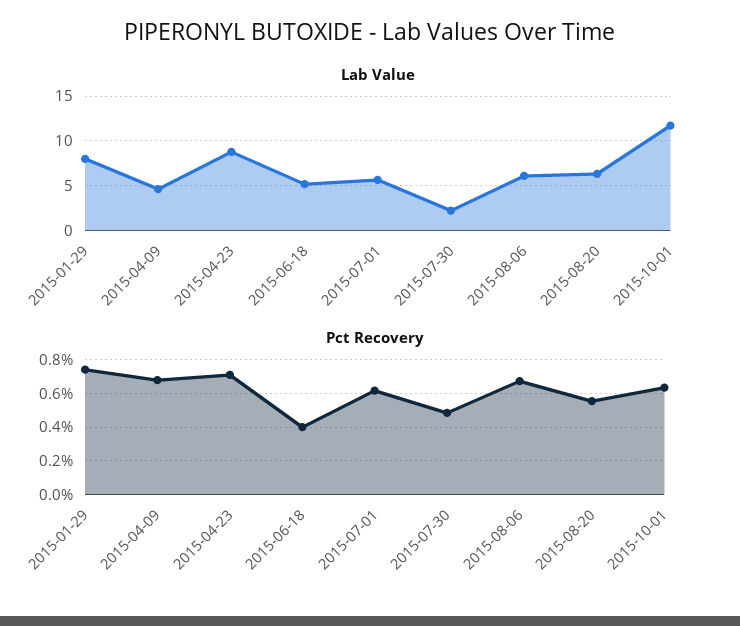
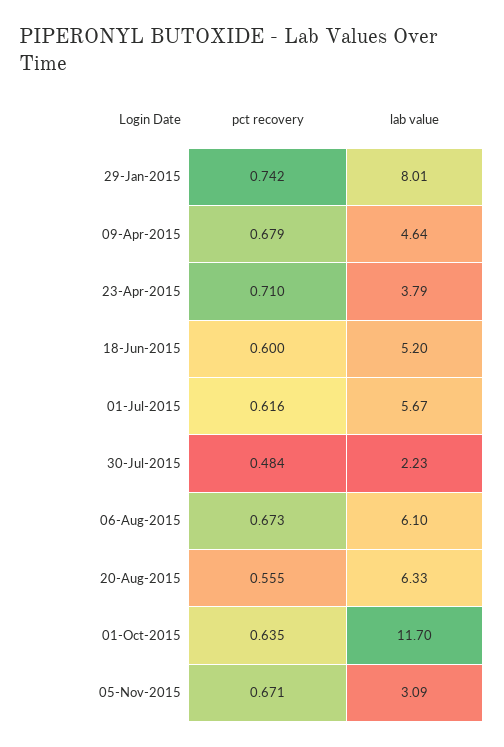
Lab Value, 2015-04-23: 9 -> 3.79
Pct Recovery, 2015-06-18: 0.4 -> 0.6
Pct Recovery, 05-Nov-2015: none -> 0.671
Lab Value, 05-Nov-2015: none -> 3.09

